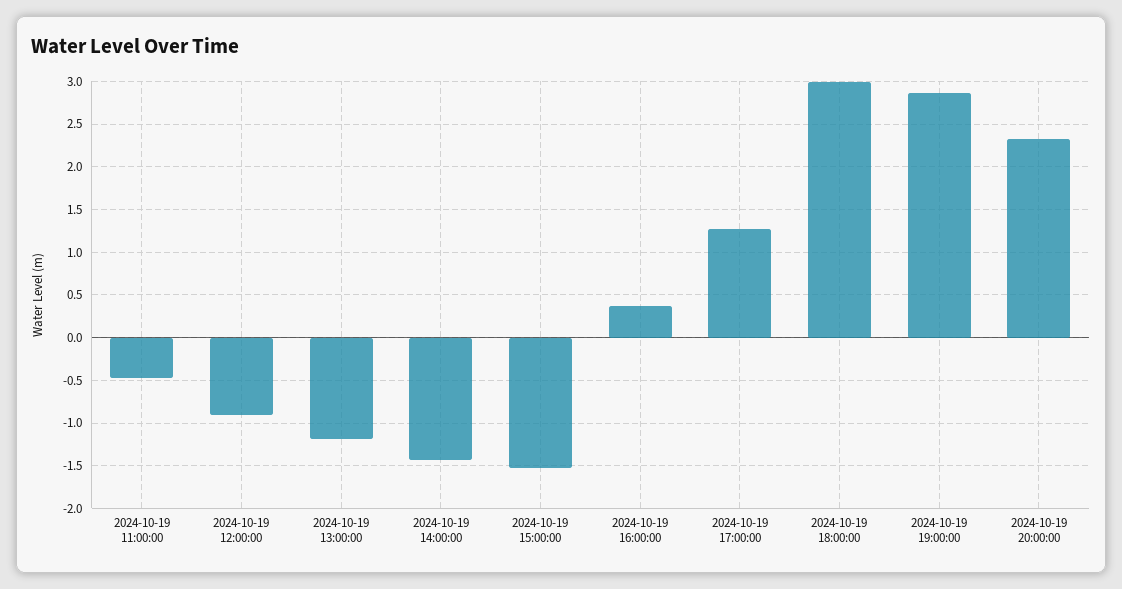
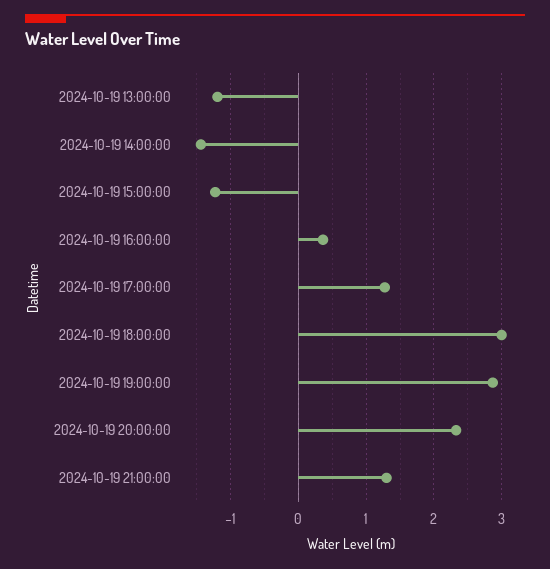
2024-10-19 11:00:00: -0.5 -> none
2024-10-19 12:00:00: -0.9 -> none
2024-10-19 15:00:00: -1.5 -> -1.2
2024-10-19 21:00:00: none -> 1.3

